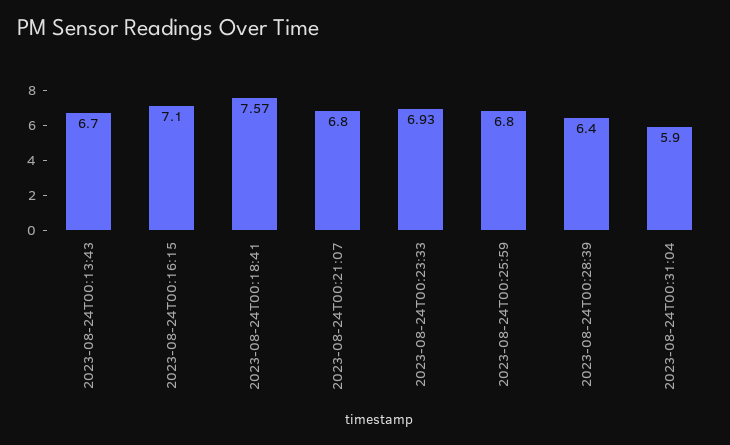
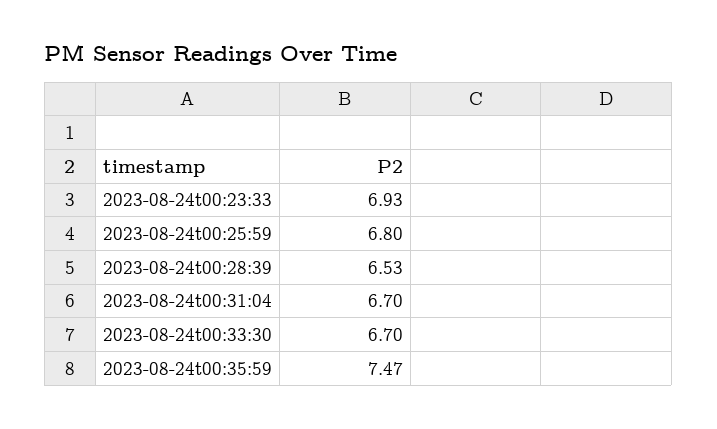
2023-08-24T00:13:43: 6.7 -> none
2023-08-24T00:16:15: 7.1 -> none
2023-08-24T00:18:41: 7.57 -> none
2023-08-24T00:21:07: 6.8 -> none
2023-08-24T00:28:39: 6.4 -> 6.53
2023-08-24T00:31:04: 5.9 -> 6.7
2023-08-24t00:33:30: none -> 6.7
2023-08-24t00:35:59: none -> 7.47

